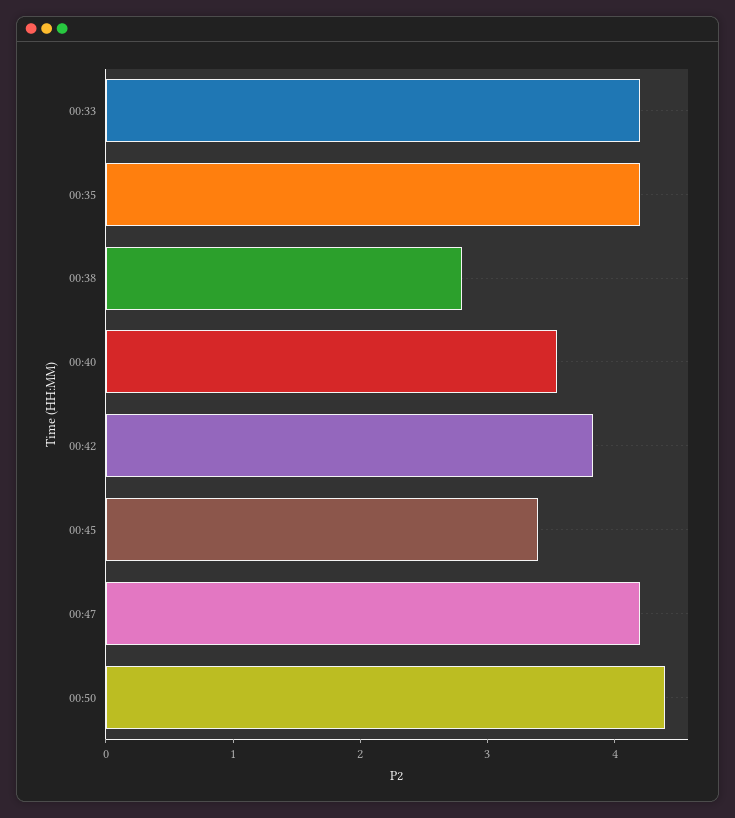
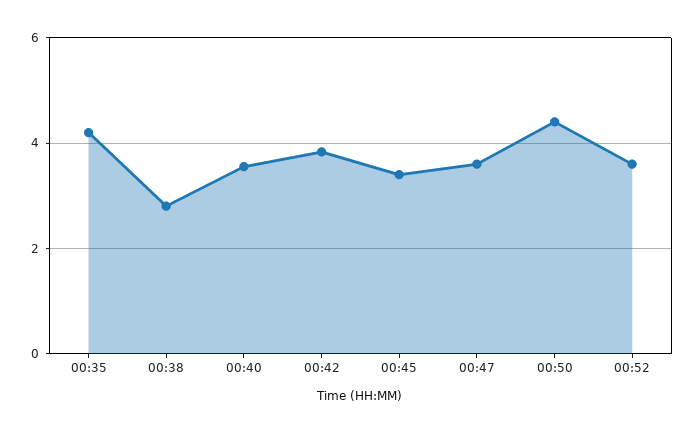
00:33: 4.2 -> none
00:47: 4.2 -> 3.6
00:52: none -> 3.6

